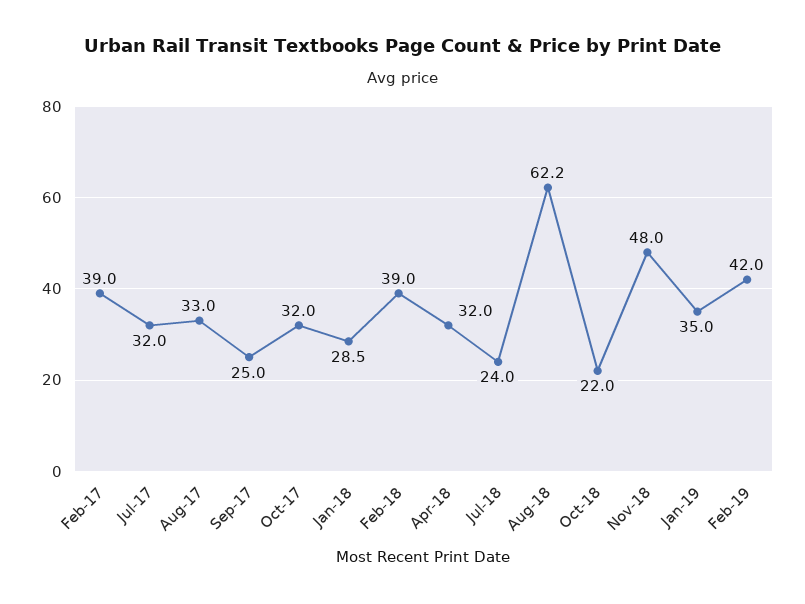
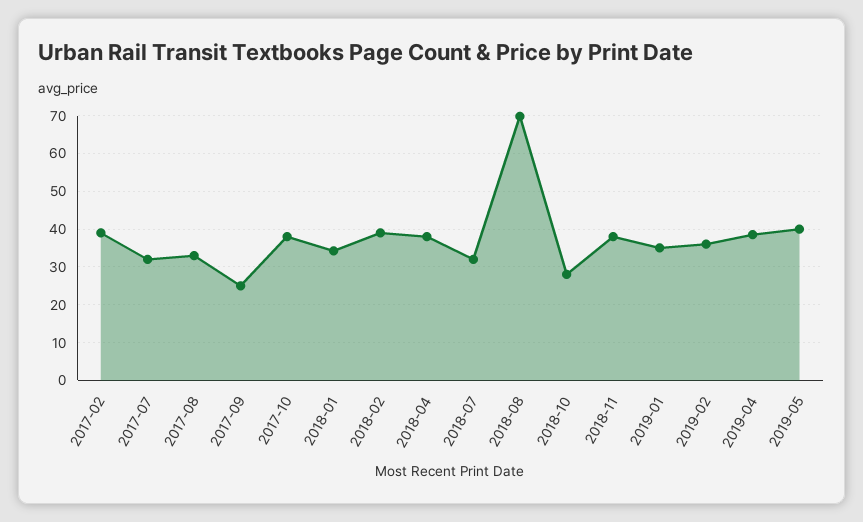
Oct-17: 32 -> 38
Jan-18: 28.5 -> 34
Apr-18: 32 -> 38
Jul-18: 24 -> 32
Aug-18: 62.2 -> 70
Oct-18: 22 -> 28
Nov-18: 48 -> 38
Feb-19: 42 -> 36
2019-04: none -> 38
2019-05: none -> 40

